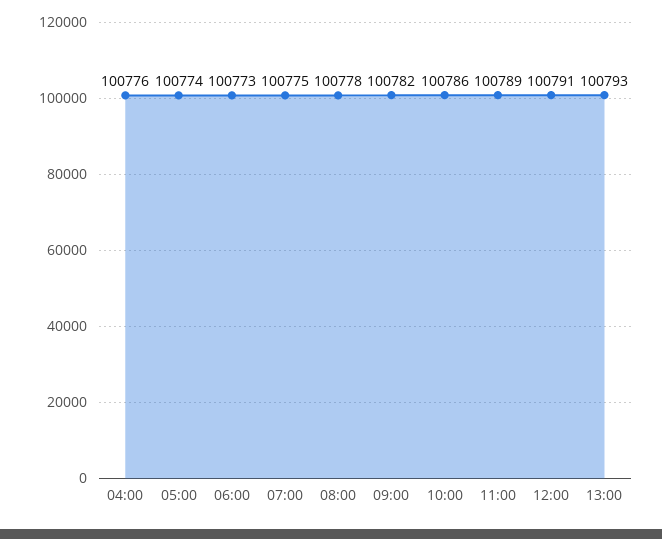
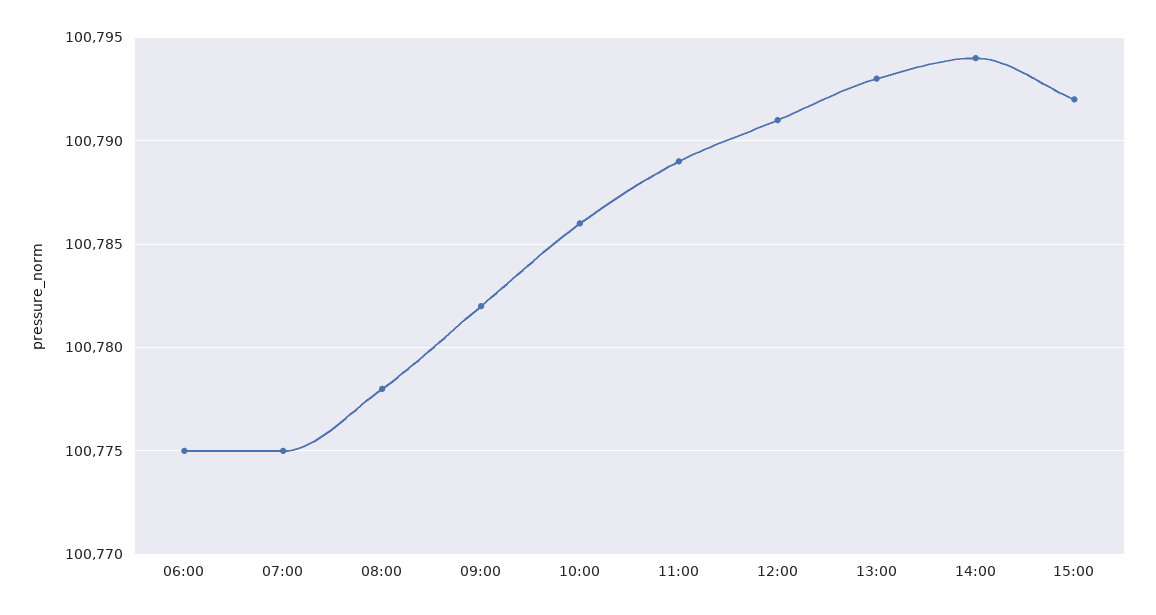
04:00: 100776 -> none
05:00: 100774 -> none
06:00: 100773 -> 100775
14:00: none -> 100794
15:00: none -> 100792

